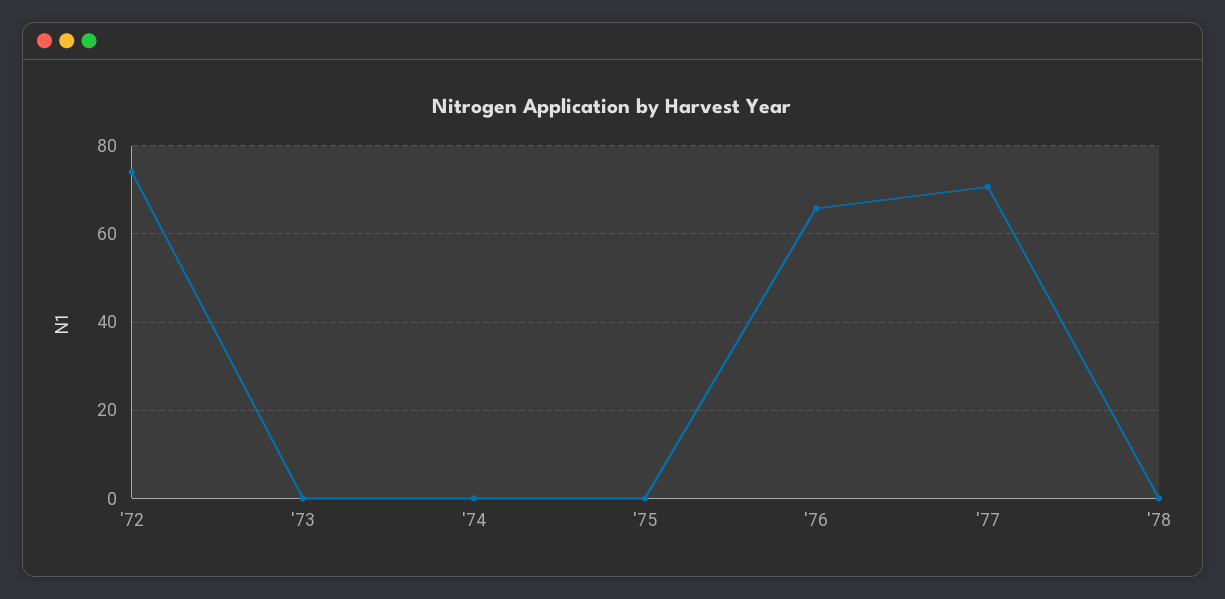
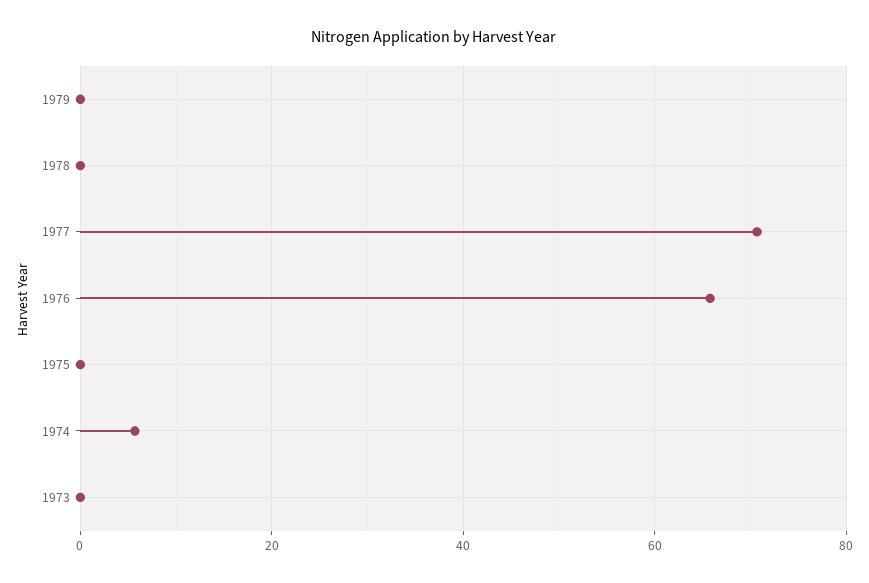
'72: 74 -> none
'74: 0 -> 6
1979: none -> 0

